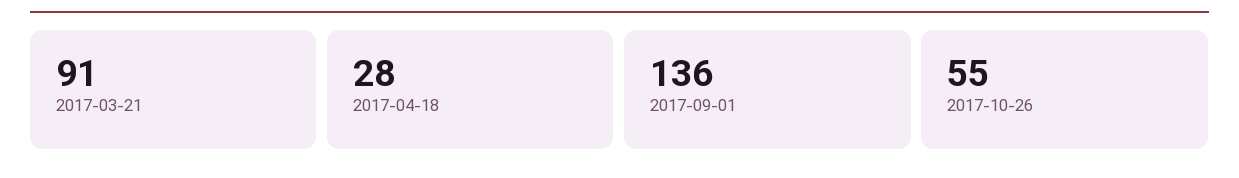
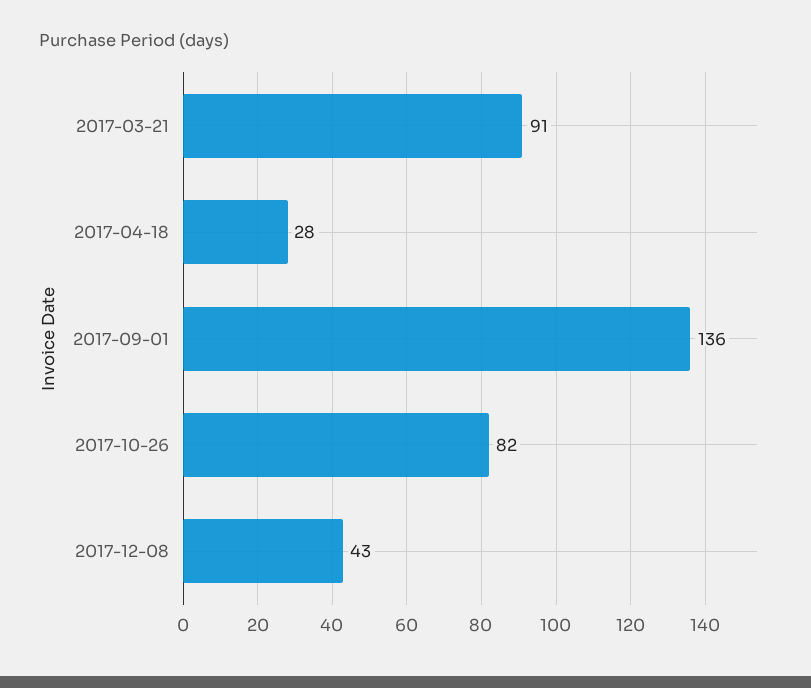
2017-10-26: 55 -> 82
2017-12-08: none -> 43

